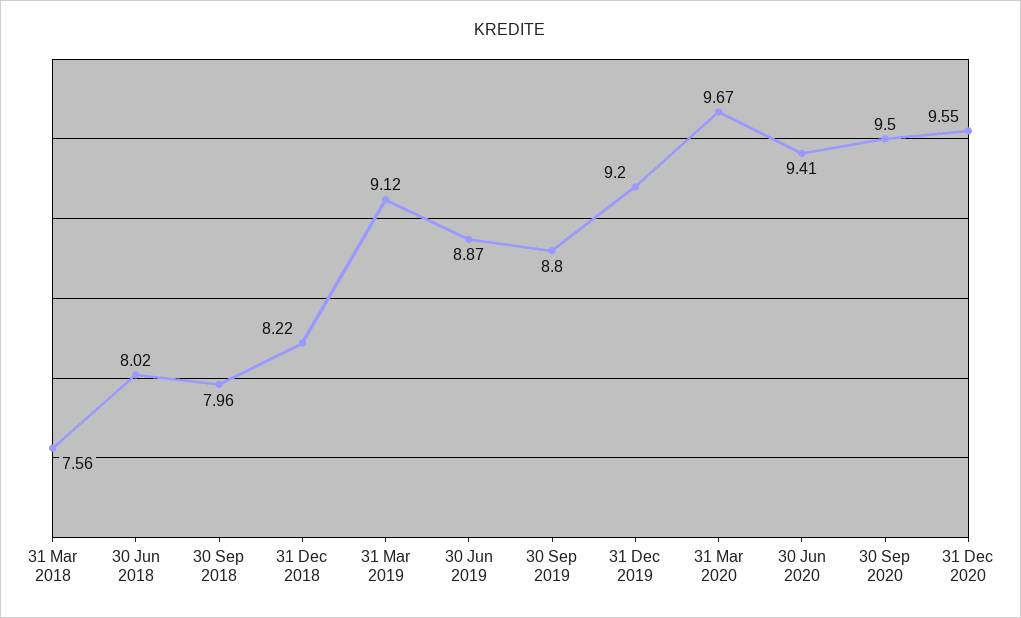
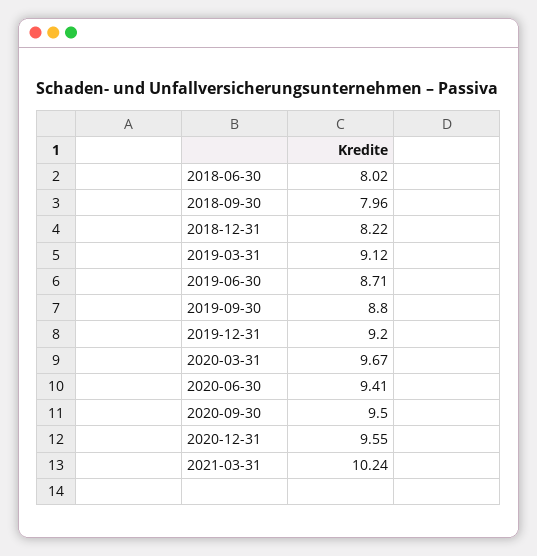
31 Mar 2018: 7.56 -> none
30 Jun 2019: 8.87 -> 8.71
2021-03-31: none -> 10.24

